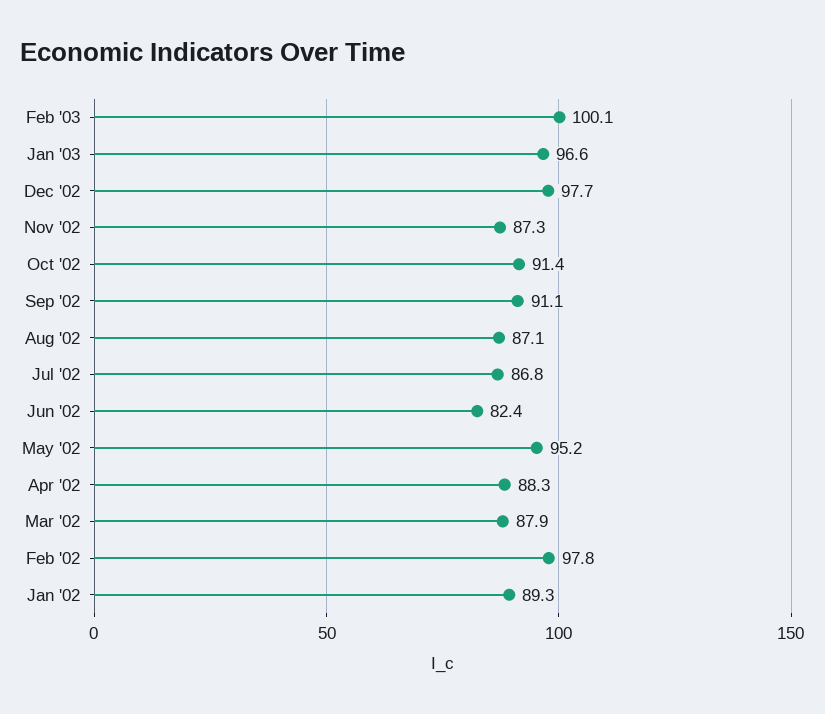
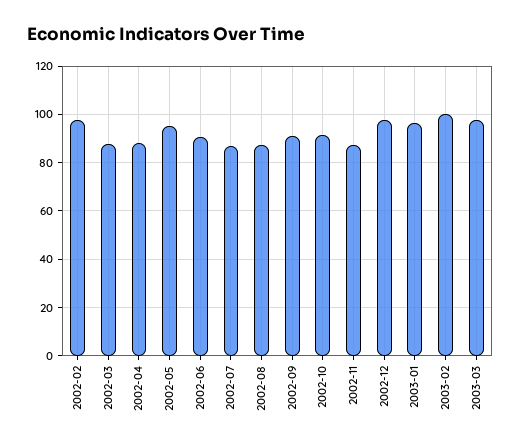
Jun '02: 82.4 -> 90
Jan '02: 89.3 -> none
2003-03: none -> 97.5

